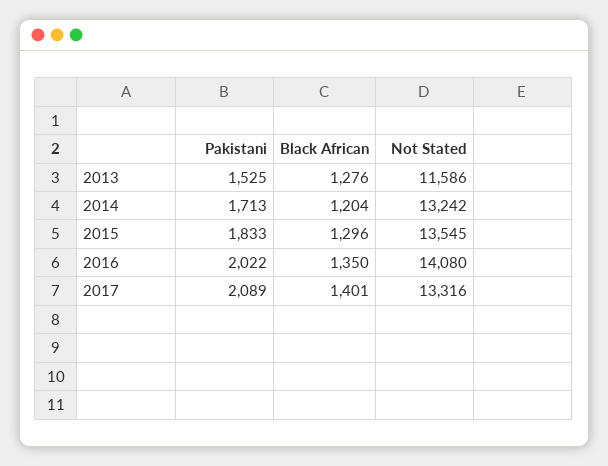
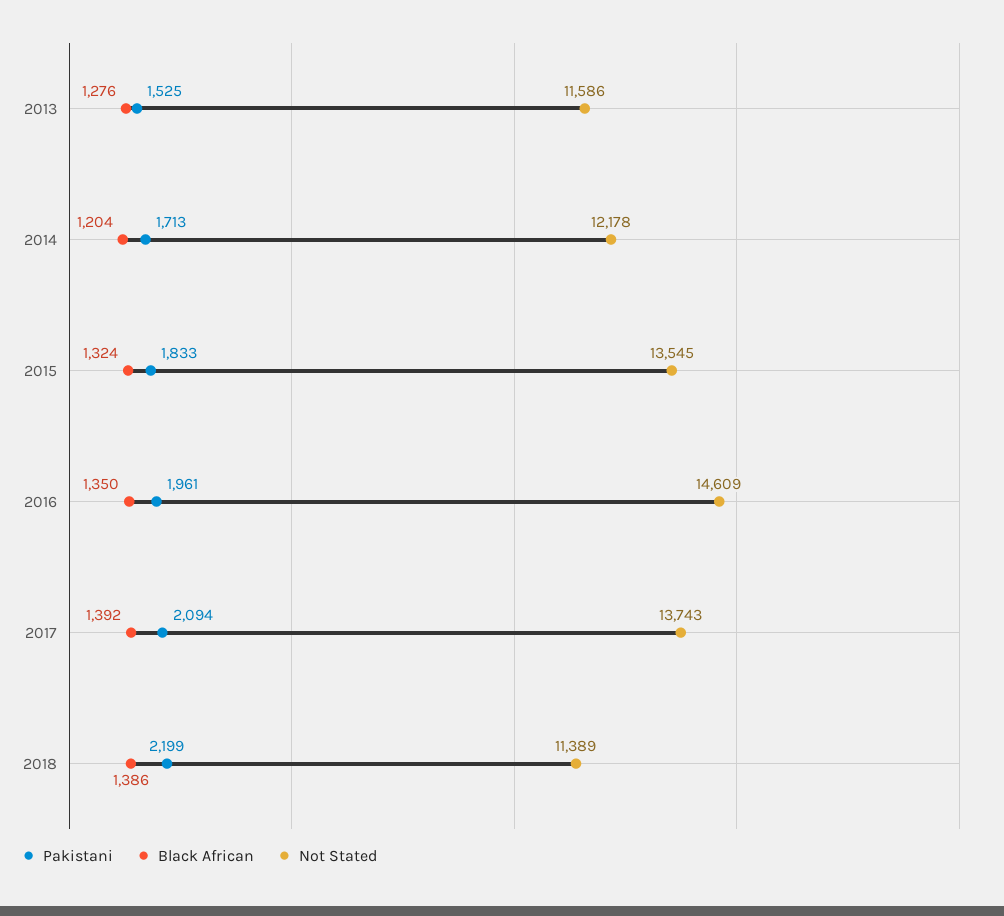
Not Stated, 2014: 13242 -> 12178
Black African, 2015: 1296 -> 1324
Pakistani, 2016: 2022 -> 1961
Not Stated, 2016: 14080 -> 14609
Pakistani, 2017: 2089 -> 2094
Black African, 2017: 1401 -> 1392
Not Stated, 2017: 13316 -> 13743
Pakistani, 2018: none -> 2199
Black African, 2018: none -> 1386
Not Stated, 2018: none -> 11389

